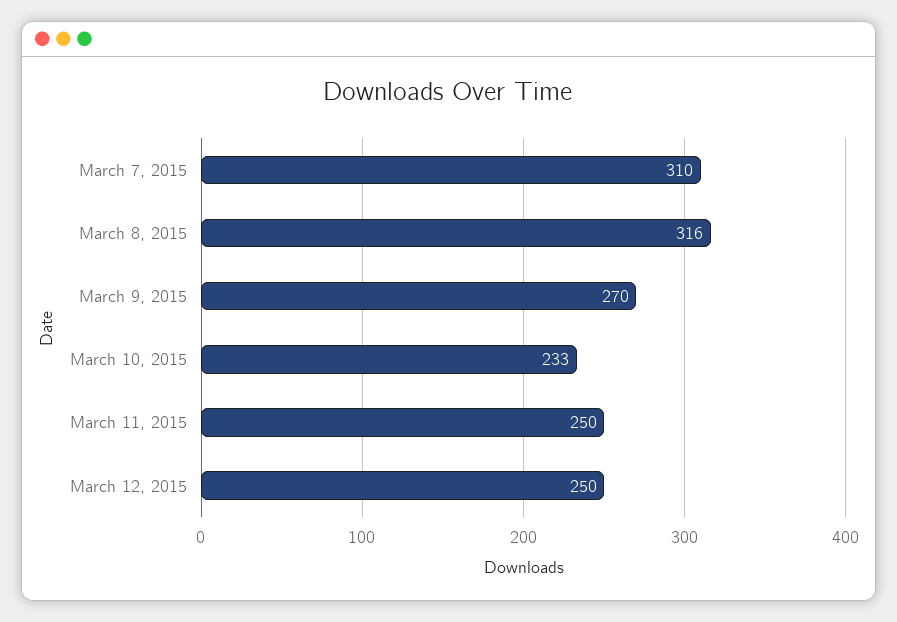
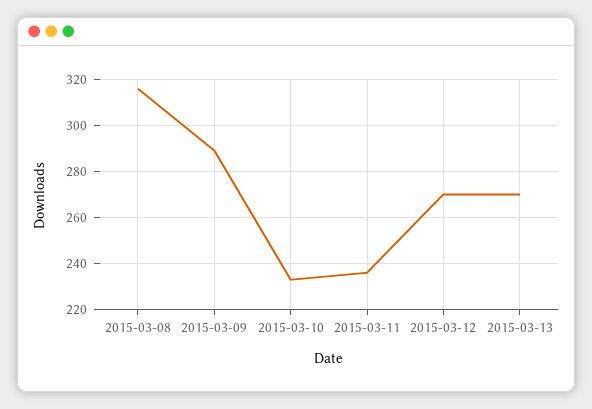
March 7, 2015: 310 -> none
March 9, 2015: 270 -> 290
March 11, 2015: 250 -> 235
March 12, 2015: 250 -> 270
2015-03-13: none -> 270

